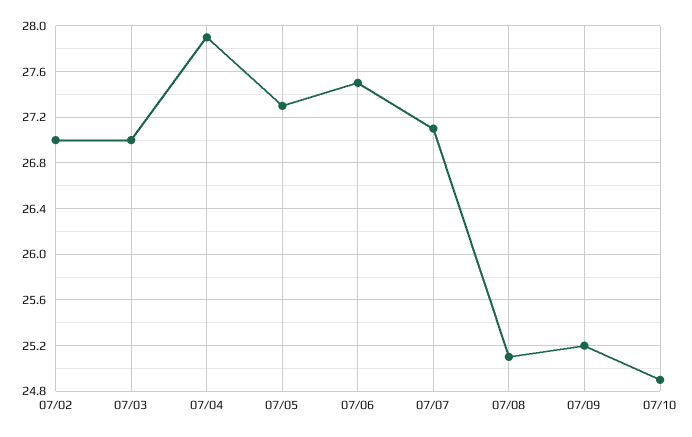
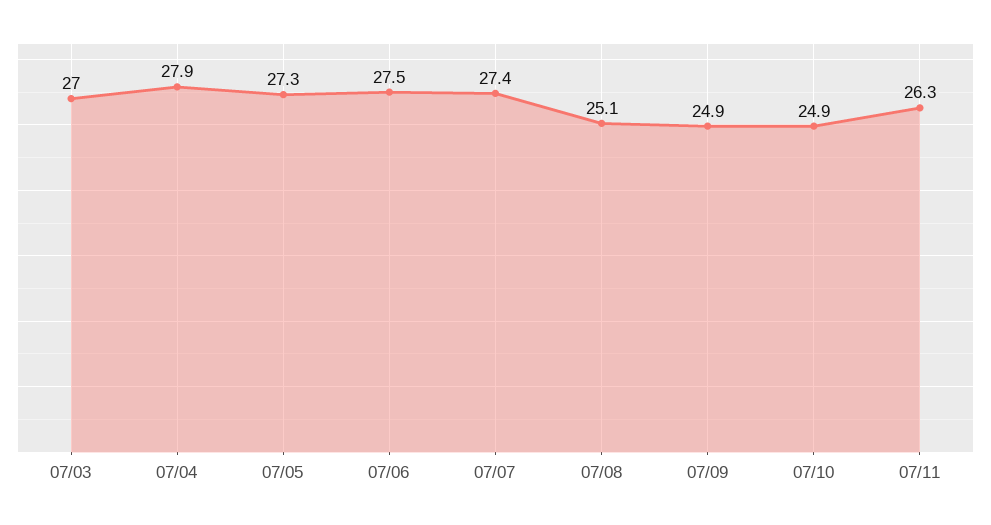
07/02: 27 -> none
07/07: 27.1 -> 27.4
07/09: 25.2 -> 24.9
07/11: none -> 26.3

